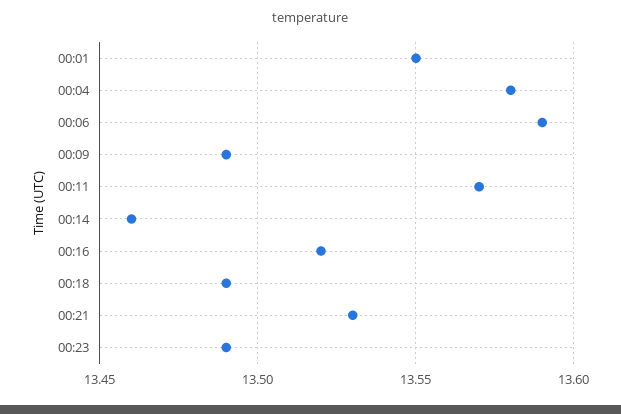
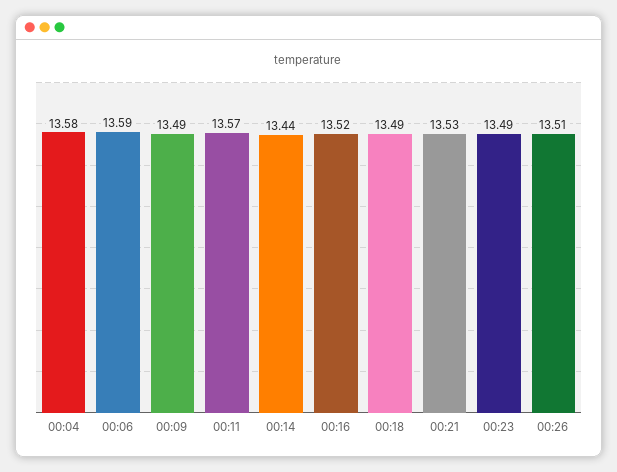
00:01: 13.55 -> none
00:14: 13.46 -> 13.44
00:26: none -> 13.51

